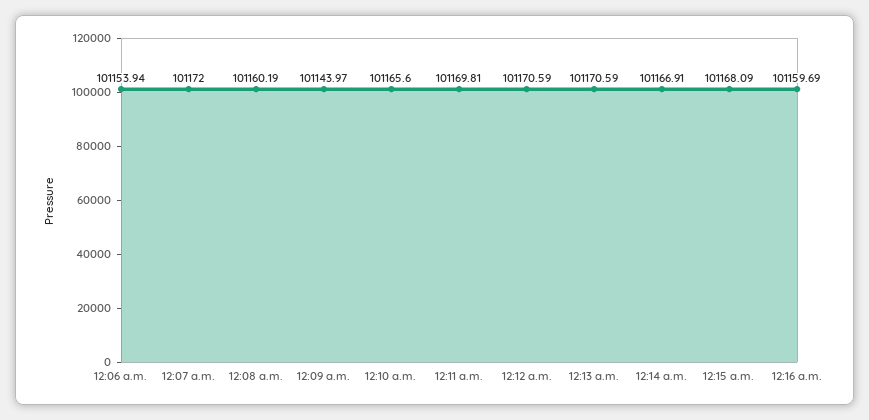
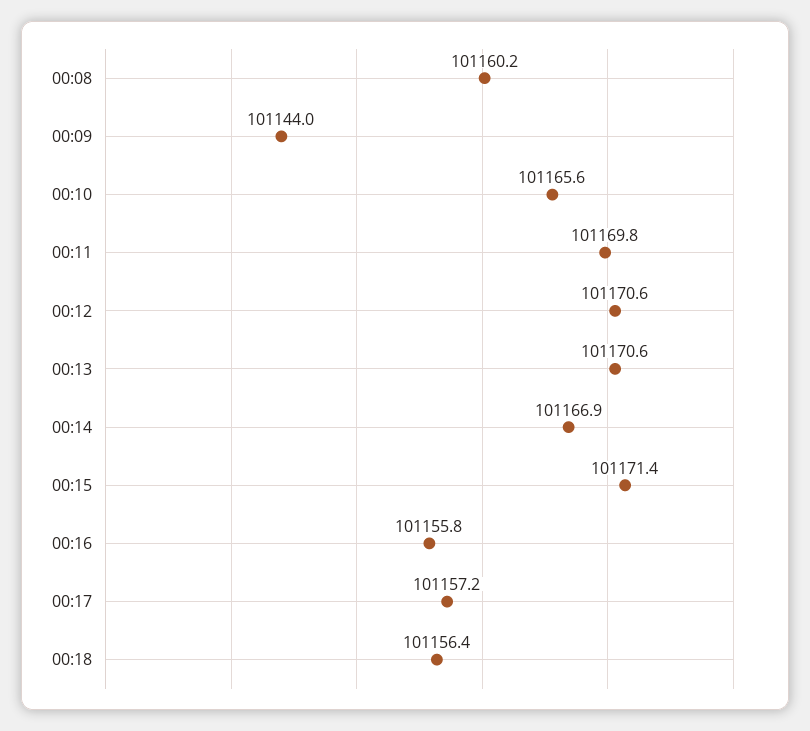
12:06 a.m.: 101153.94 -> none
12:07 a.m.: 101172 -> none
12:15 a.m.: 101168.09 -> 101171.4
12:16 a.m.: 101159.69 -> 101155.8
00:17: none -> 101157.2
00:18: none -> 101156.4

